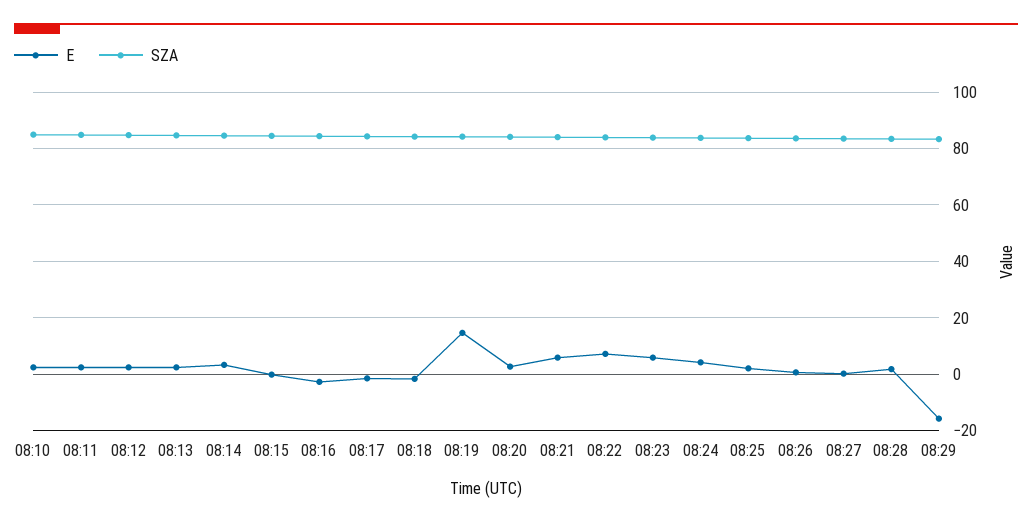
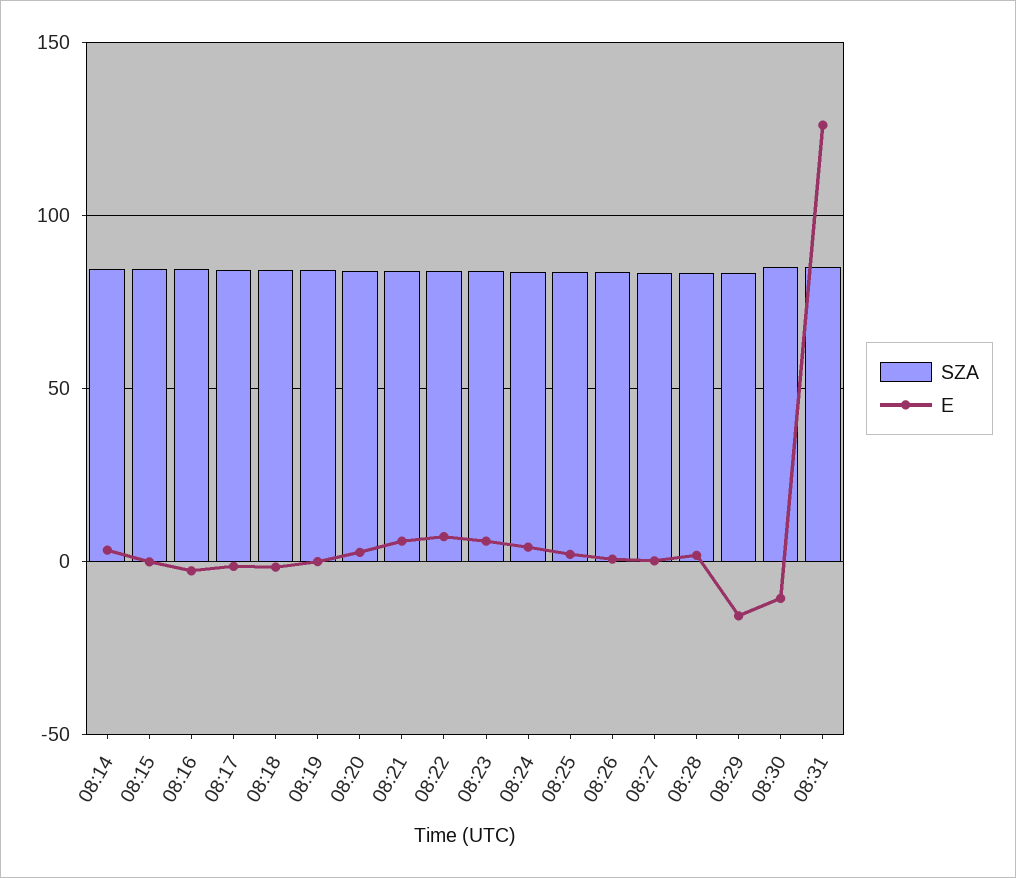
E, 08:10: 2.5 -> none
SZA, 08:10: 85 -> none
E, 08:11: 2.5 -> none
SZA, 08:11: 85 -> none
E, 08:12: 2.5 -> none
SZA, 08:12: 85 -> none
E, 08:13: 2.5 -> none
SZA, 08:13: 85 -> none
E, 08:19: 15 -> 0
SZA, 08:30: none -> 85
E, 08:30: none -> -10
SZA, 08:31: none -> 85
E, 08:31: none -> 125

